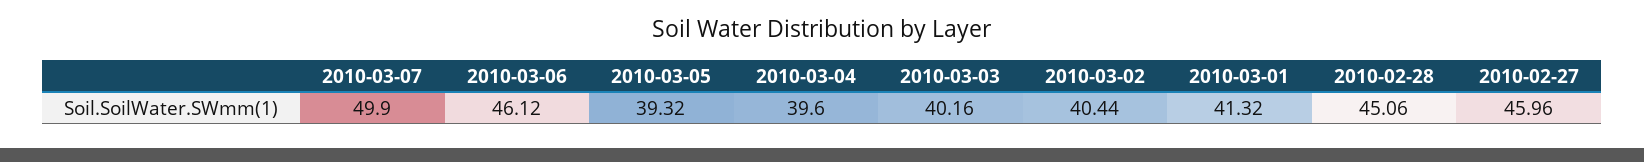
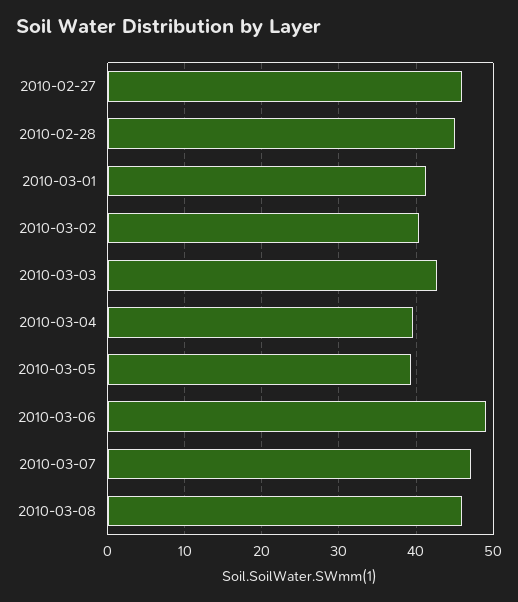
2010-03-07: 49.9 -> 47
2010-03-06: 46.12 -> 49
2010-03-03: 40.16 -> 43
2010-03-08: none -> 46

